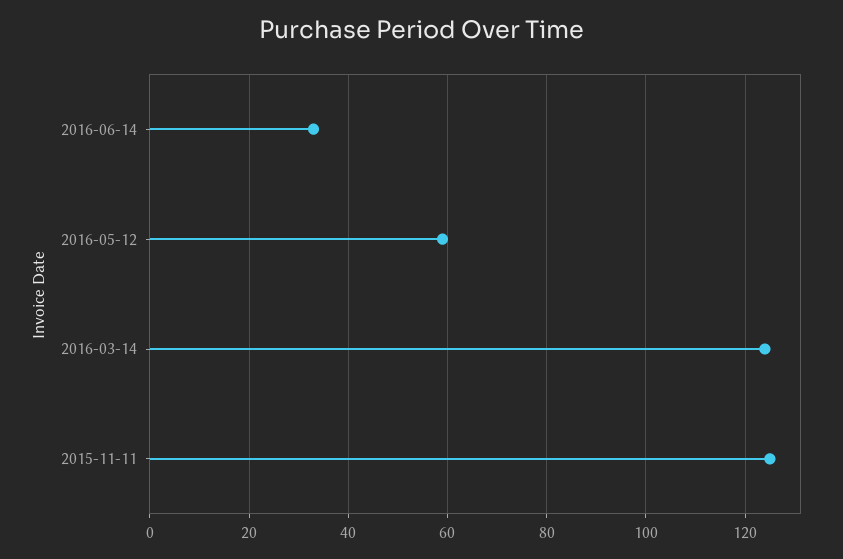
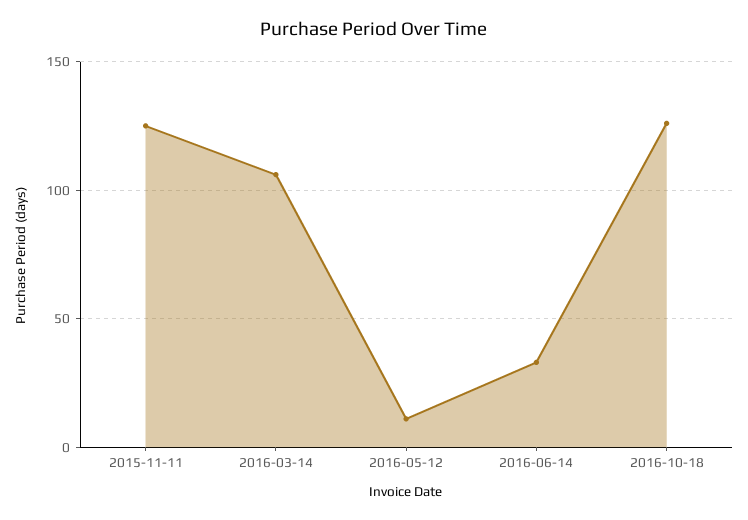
2016-05-12: 60 -> 10
2016-03-14: 125 -> 105
2016-10-18: none -> 125

